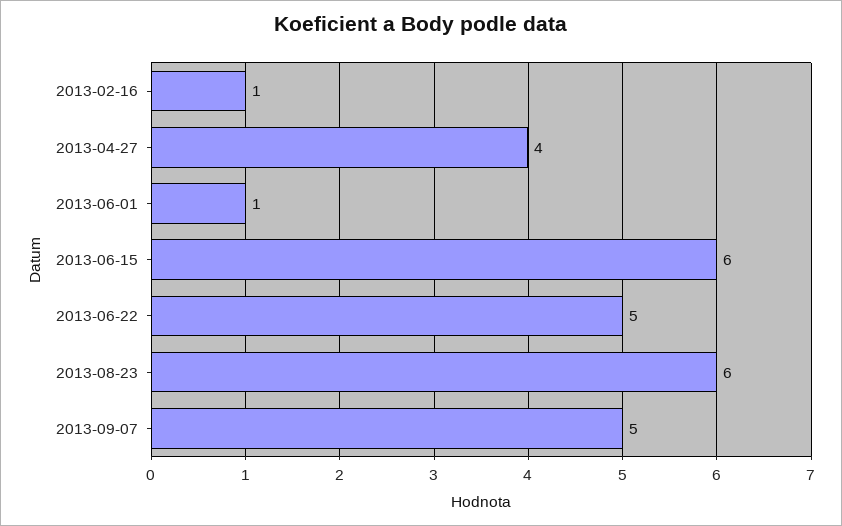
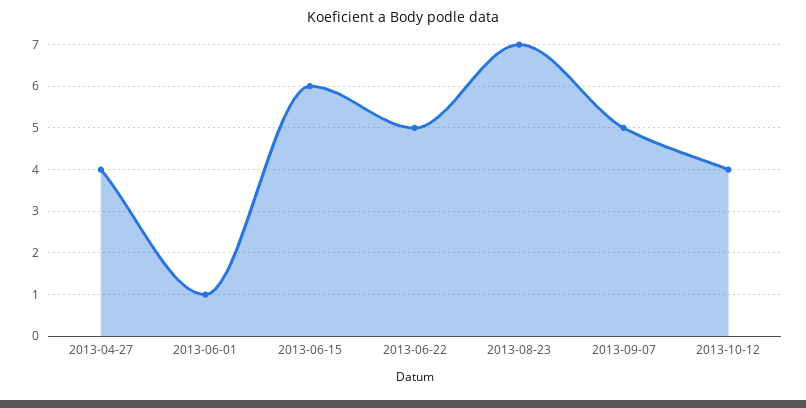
2013-02-16: 1 -> none
2013-08-23: 6 -> 7
2013-10-12: none -> 4

